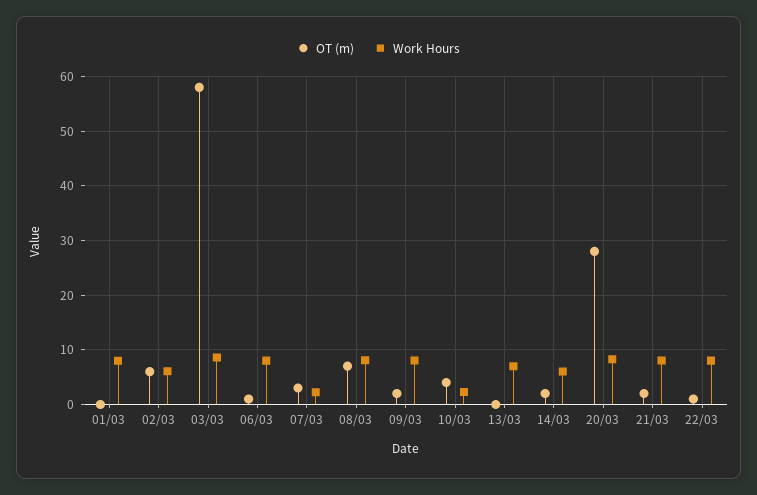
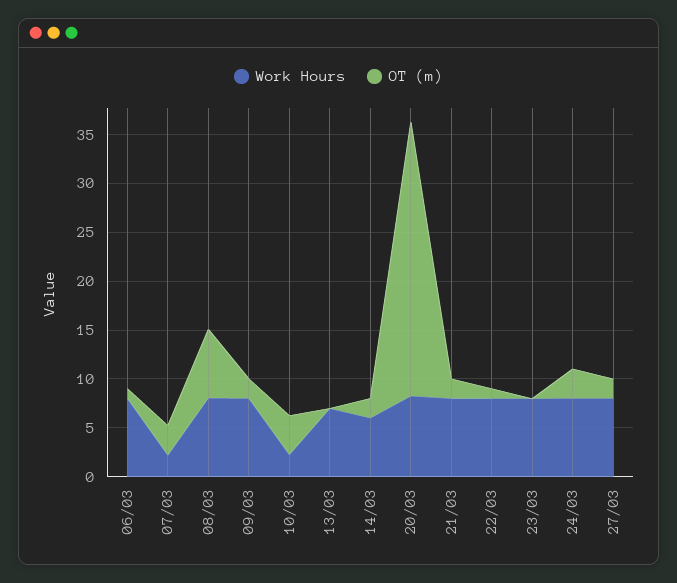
OT (m), 01/03: 0 -> none
Work Hours, 01/03: 8 -> none
OT (m), 02/03: 6 -> none
Work Hours, 02/03: 6 -> none
OT (m), 03/03: 58 -> none
Work Hours, 03/03: 8 -> none
Work Hours, 23/03: none -> 8
OT (m), 23/03: none -> 0
Work Hours, 24/03: none -> 8
OT (m), 24/03: none -> 3
Work Hours, 27/03: none -> 8
OT (m), 27/03: none -> 2

